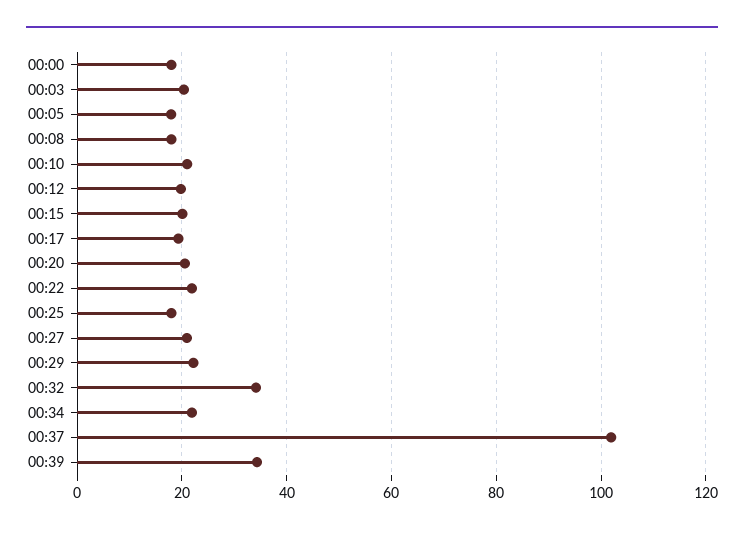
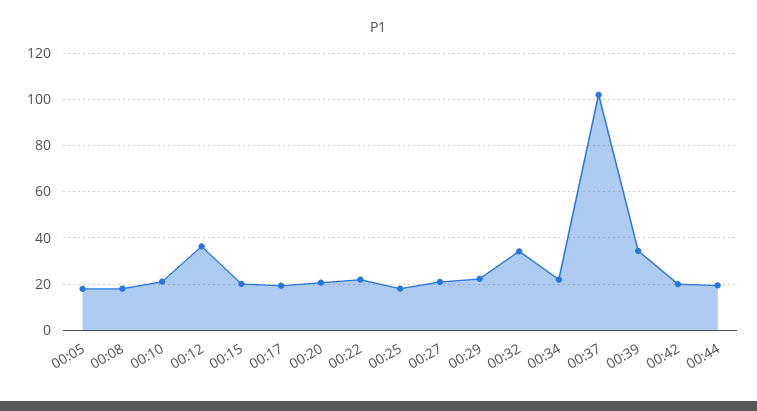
00:00: 18 -> none
00:03: 20 -> none
00:12: 20 -> 35
00:42: none -> 20
00:44: none -> 20

